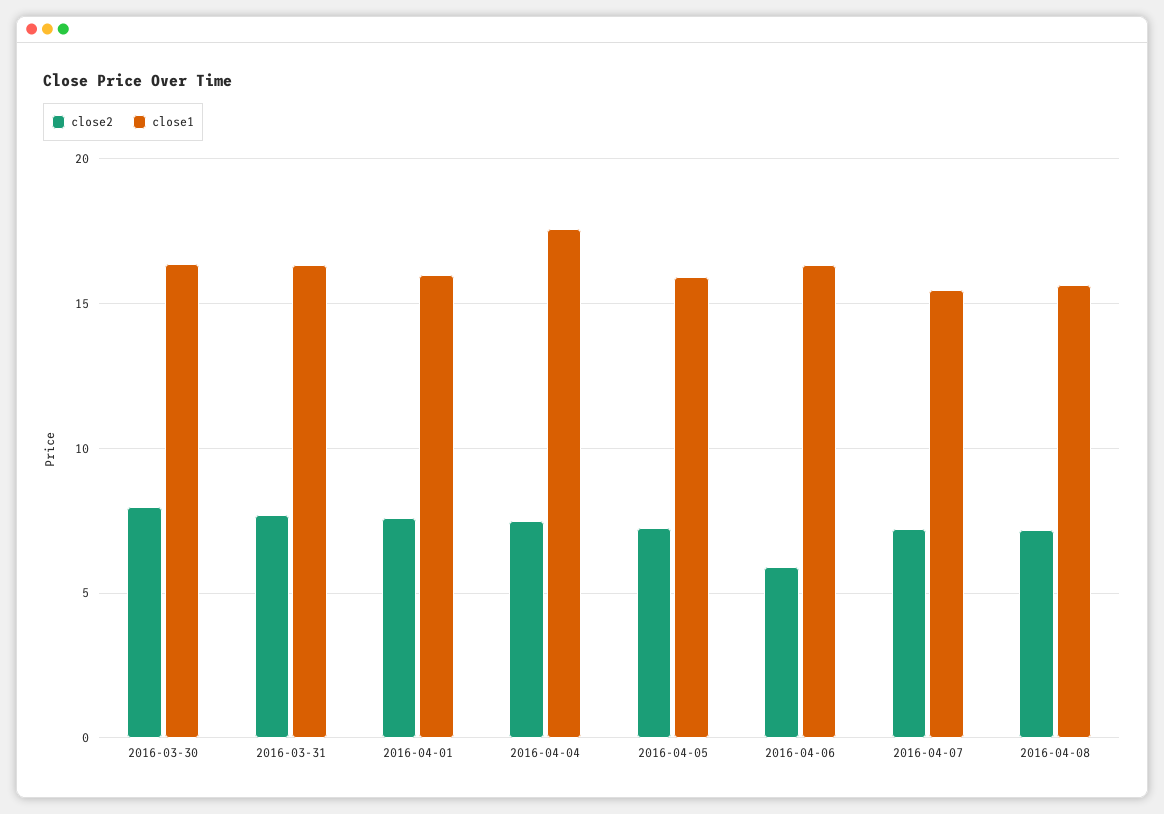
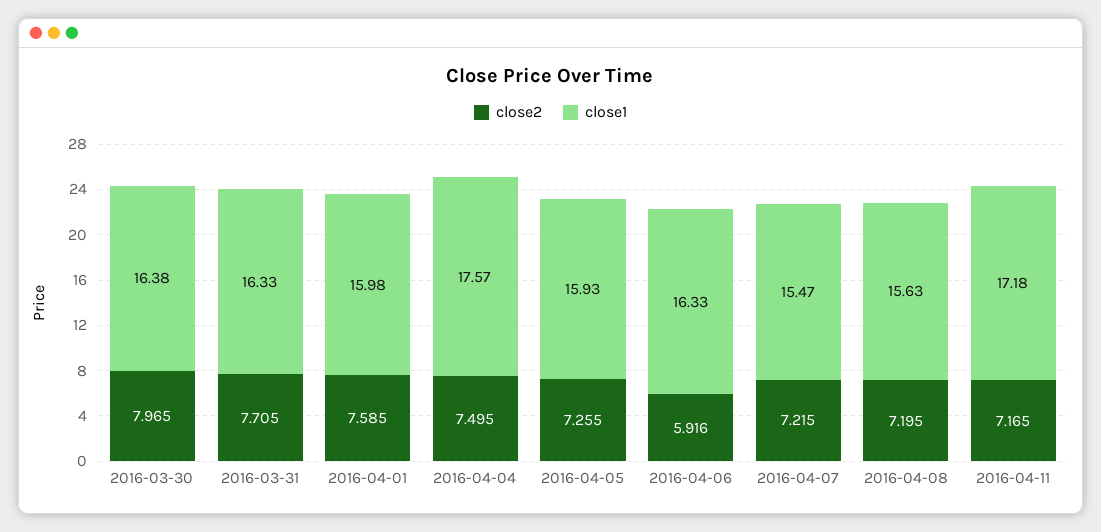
close2, 2016-04-11: none -> 7.165
close1, 2016-04-11: none -> 17.18

